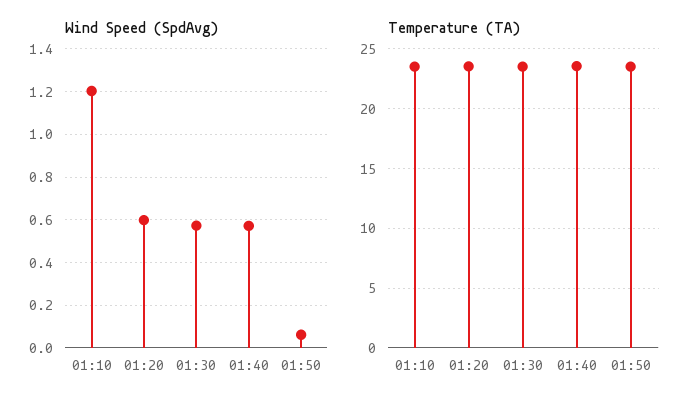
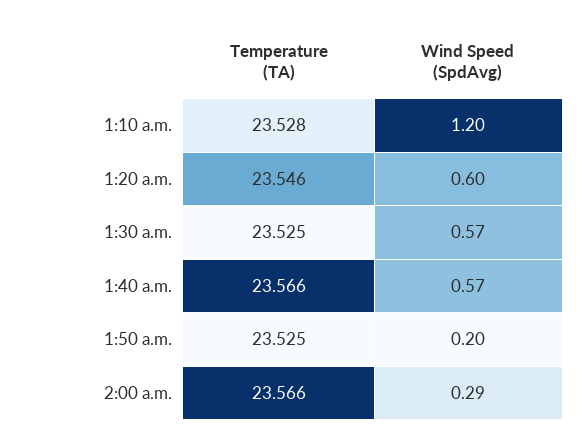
Wind Speed (SpdAvg), 01:50: 0.05 -> 0.2
Temperature (TA), 2:00 a.m.: none -> 23.566
Wind Speed (SpdAvg), 2:00 a.m.: none -> 0.29

